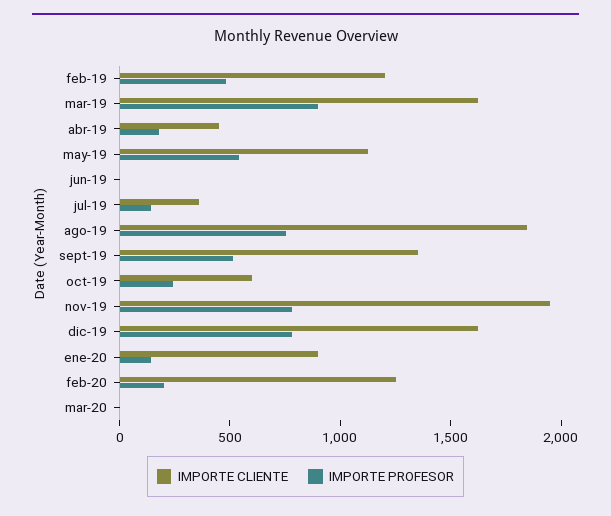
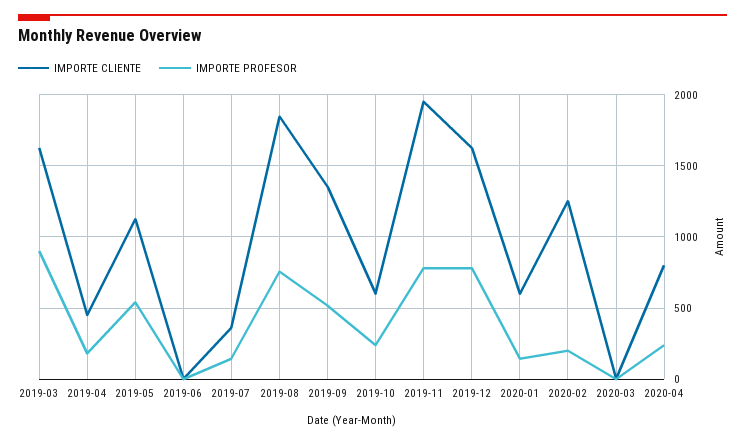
IMPORTE CLIENTE, feb-19: 1200 -> none
IMPORTE PROFESOR, feb-19: 500 -> none
IMPORTE CLIENTE, ene-20: 900 -> 600
IMPORTE CLIENTE, 2020-04: none -> 800
IMPORTE PROFESOR, 2020-04: none -> 250

